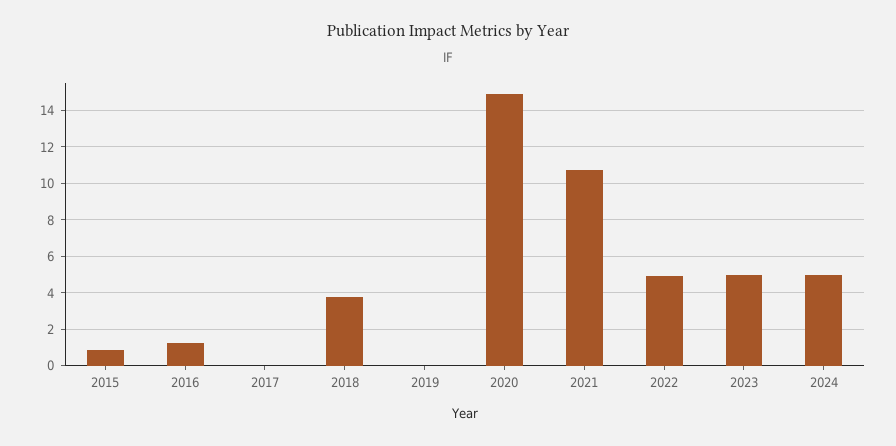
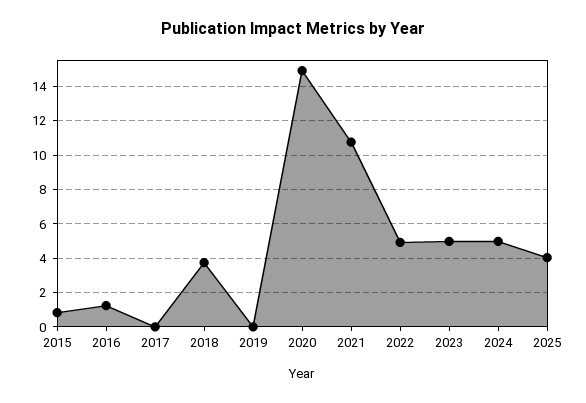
2025: none -> 4

